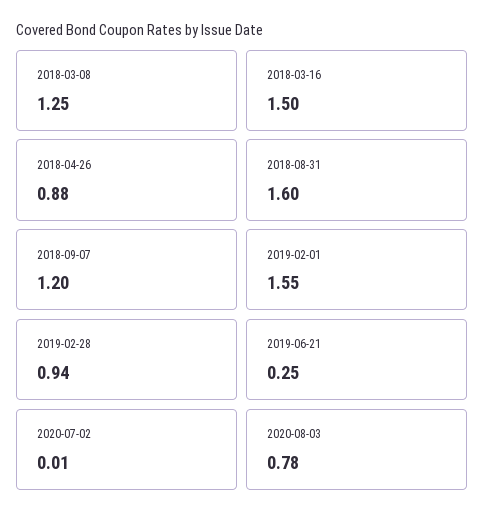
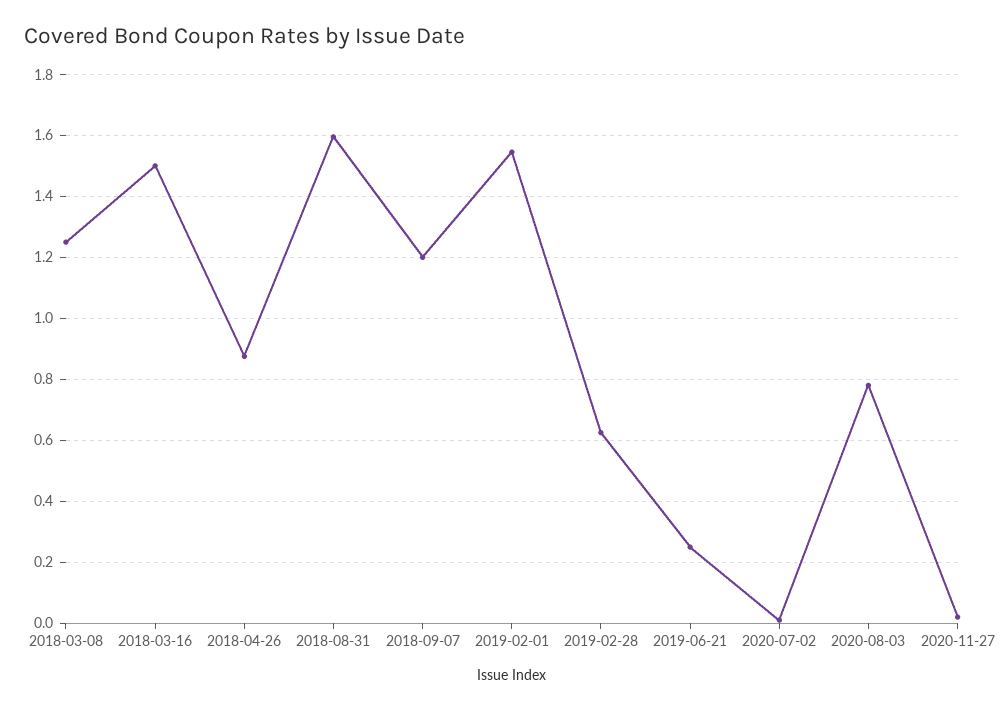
2019-02-28: 0.94 -> 0.62
2020-11-27: none -> 0.02

